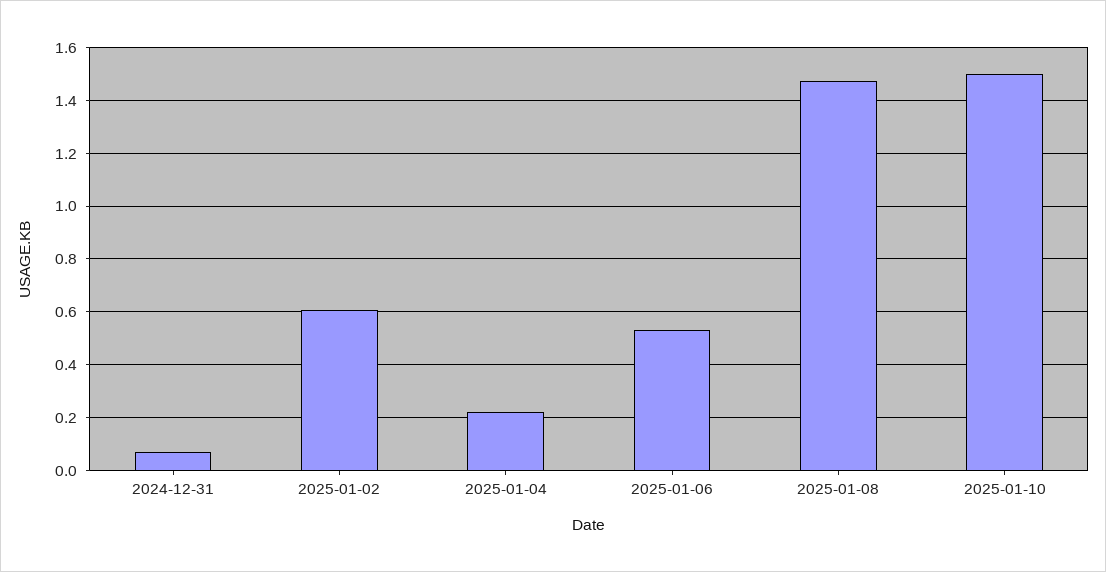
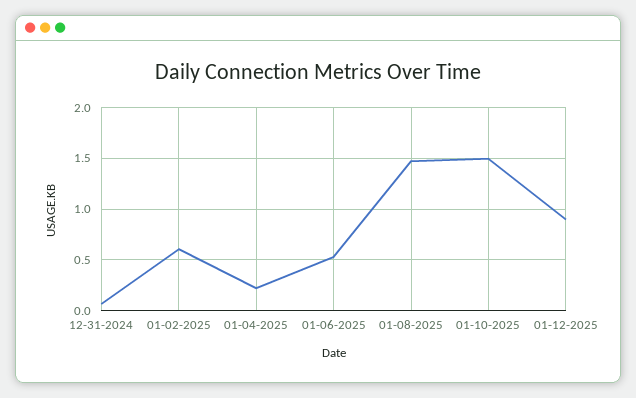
01-12-2025: none -> 0.9

